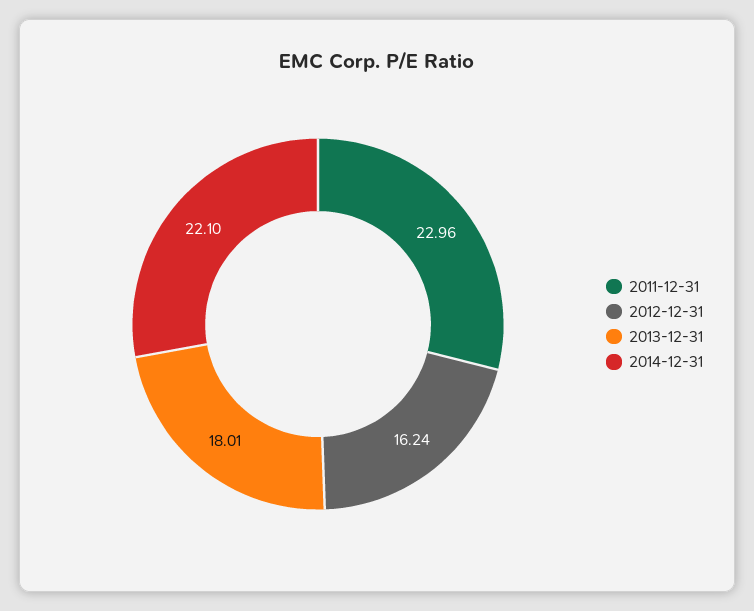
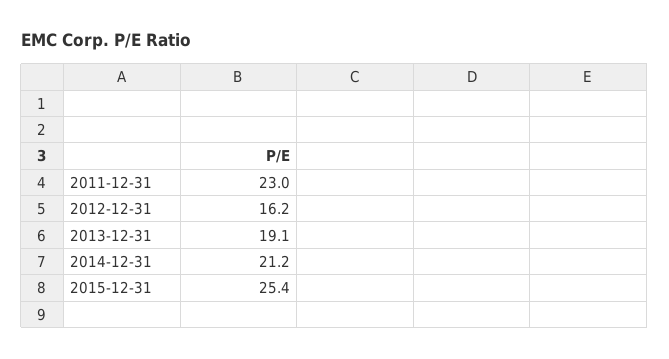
2013-12-31: 18.01 -> 19.1
2014-12-31: 22.1 -> 21.2
2015-12-31: none -> 25.4

